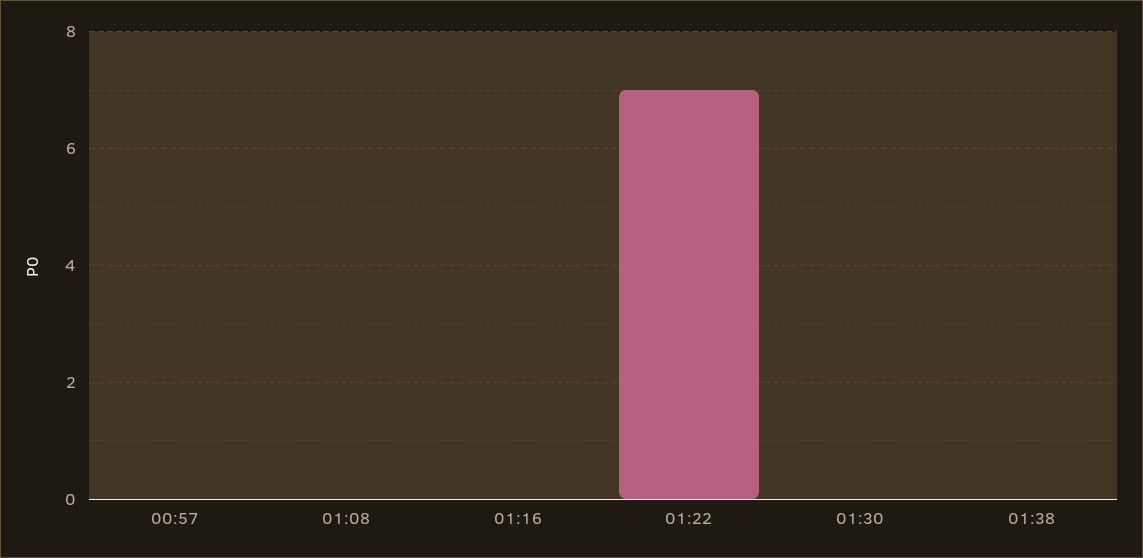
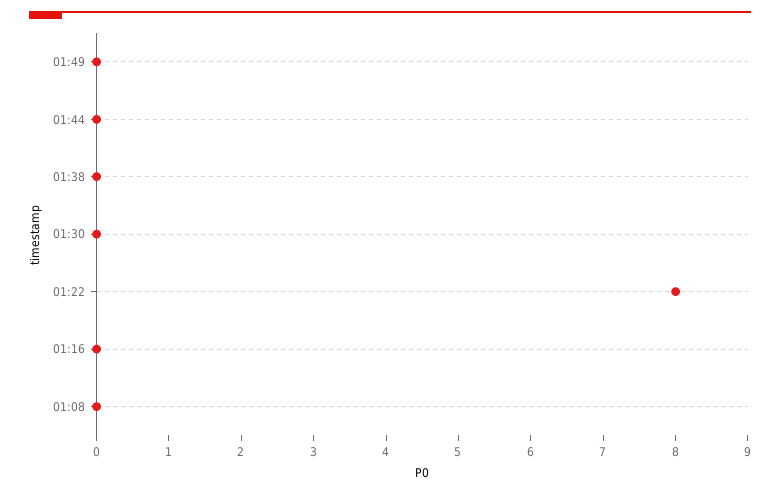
00:57: 0 -> none
01:22: 7 -> 8
01:49: none -> 0
01:44: none -> 0

